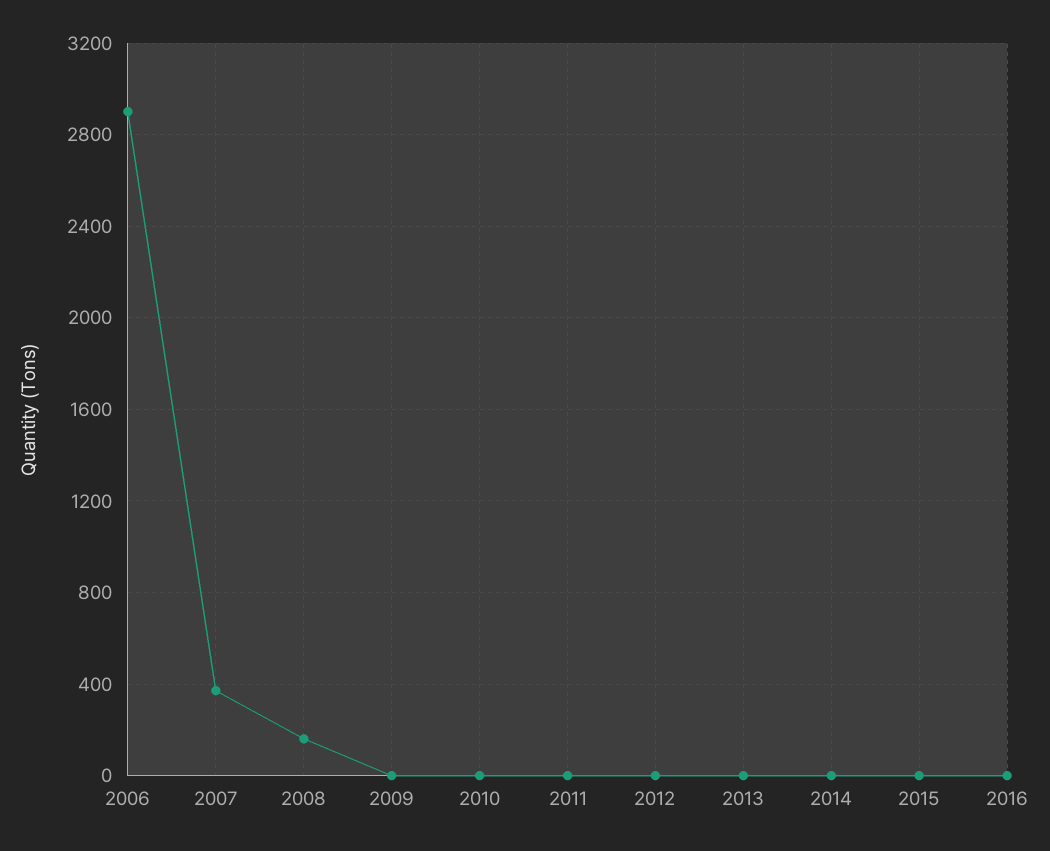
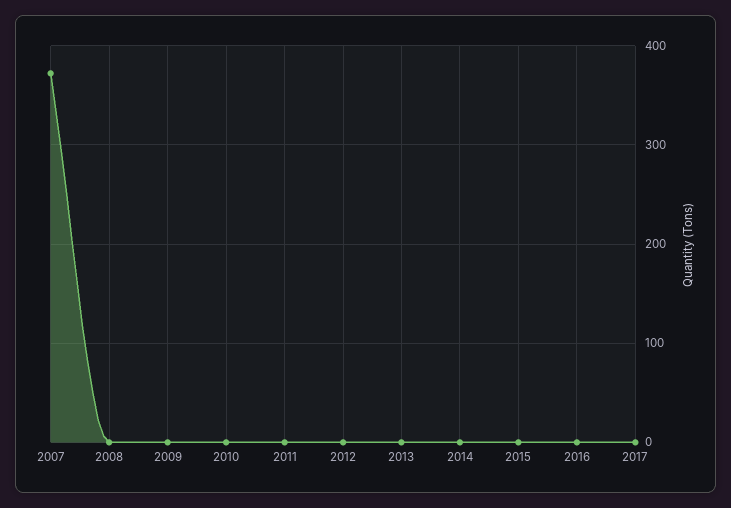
2006: 2900 -> none
2008: 150 -> 0
2017: none -> 0

